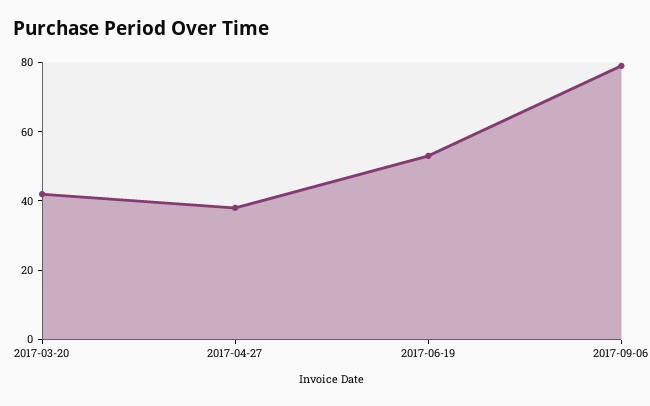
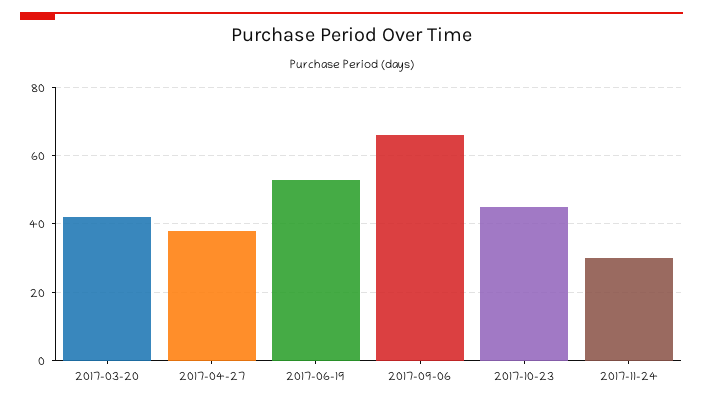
2017-09-06: 80 -> 65
2017-10-23: none -> 45
2017-11-24: none -> 30

